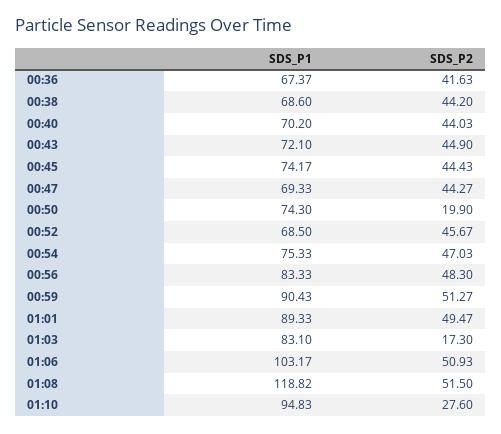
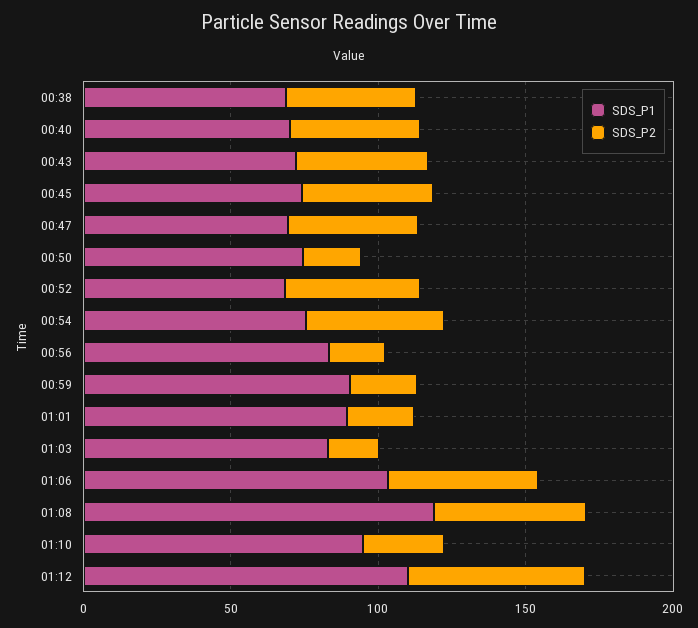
SDS_P1, 00:36: 67.37 -> none
SDS_P2, 00:36: 41.63 -> none
SDS_P2, 00:56: 48.3 -> 20
SDS_P2, 00:59: 51.27 -> 20
SDS_P2, 01:01: 49.47 -> 20
SDS_P1, 01:12: none -> 110
SDS_P2, 01:12: none -> 60

